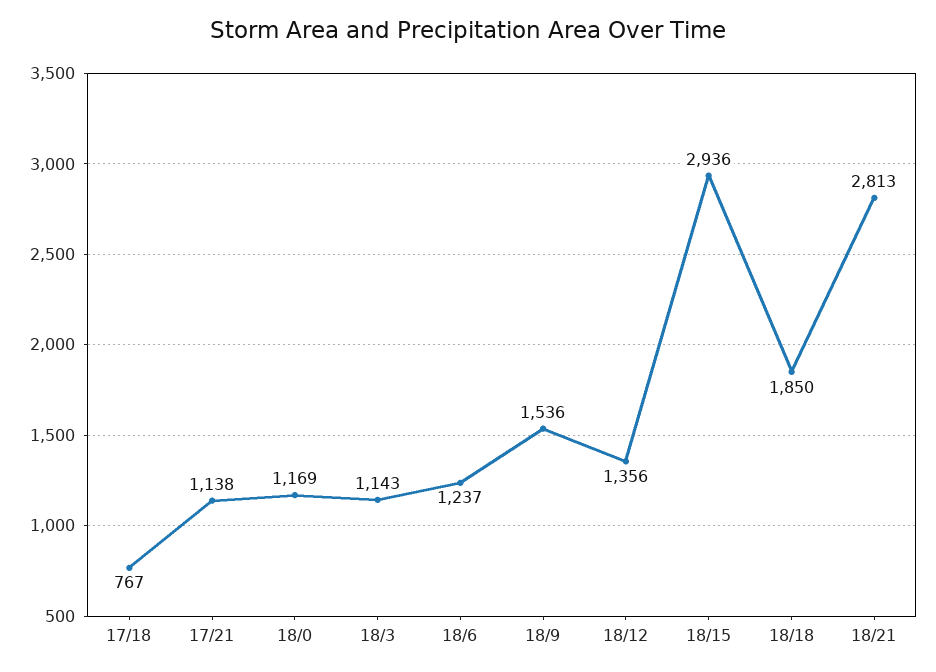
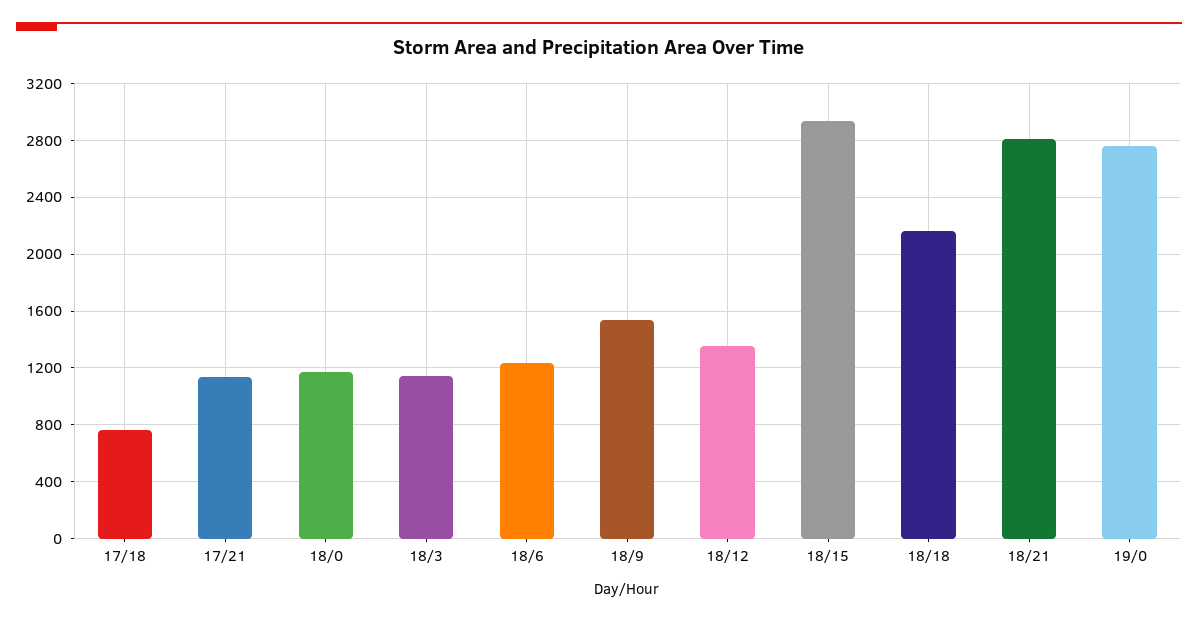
18/18: 1850 -> 2150
19/0: none -> 2750

